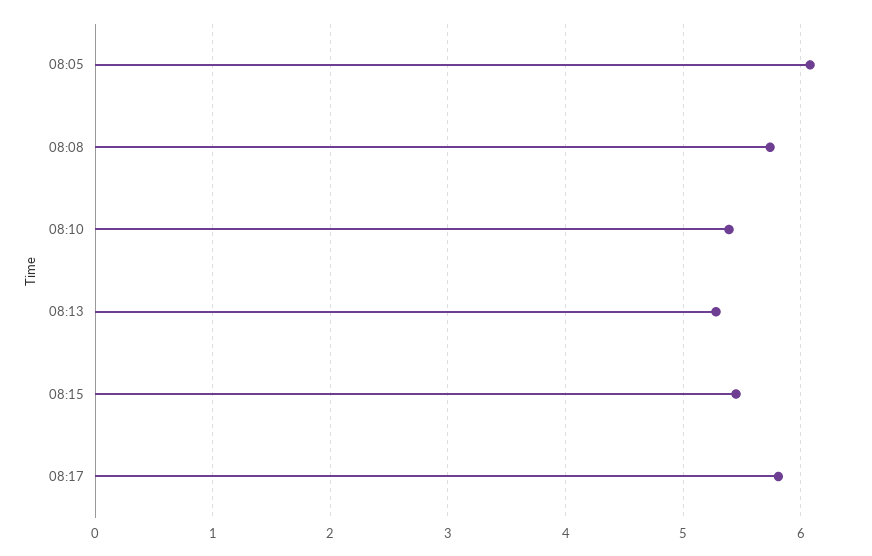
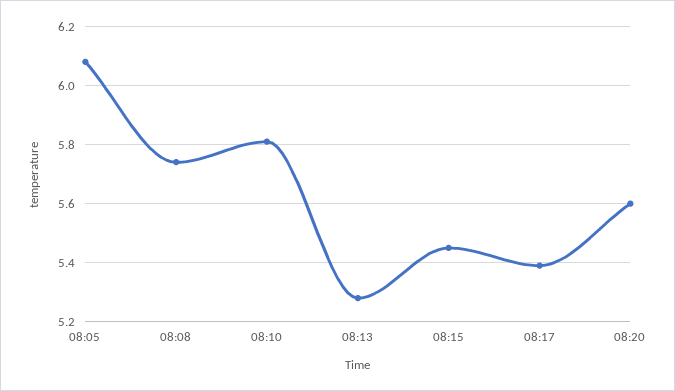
08:10: 5.4 -> 5.8
08:17: 5.8 -> 5.4
08:20: none -> 5.6

